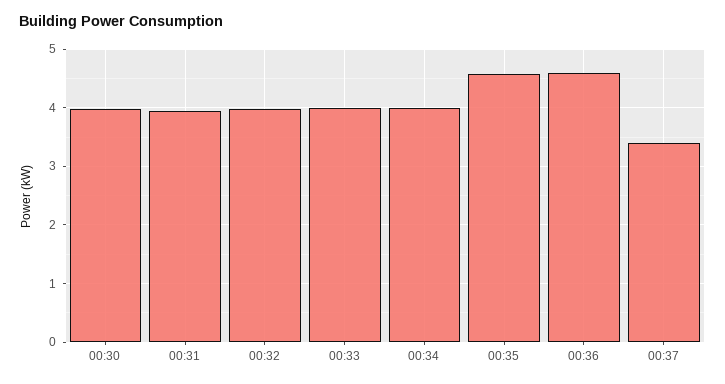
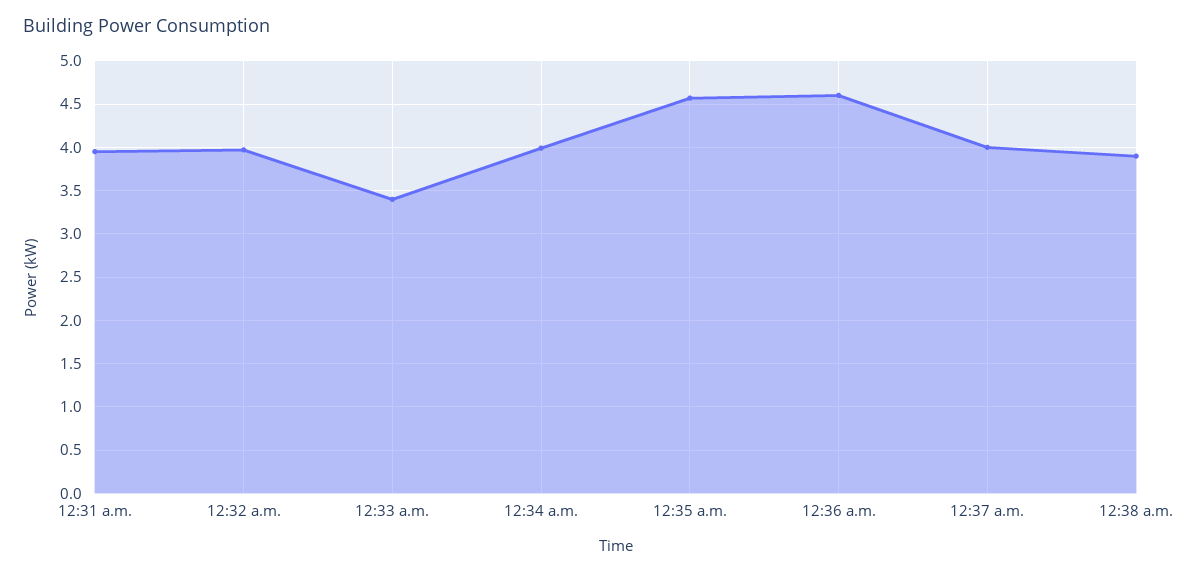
00:30: 4 -> none
00:33: 4 -> 3.4
00:37: 3.4 -> 4
12:38 a.m.: none -> 3.9

